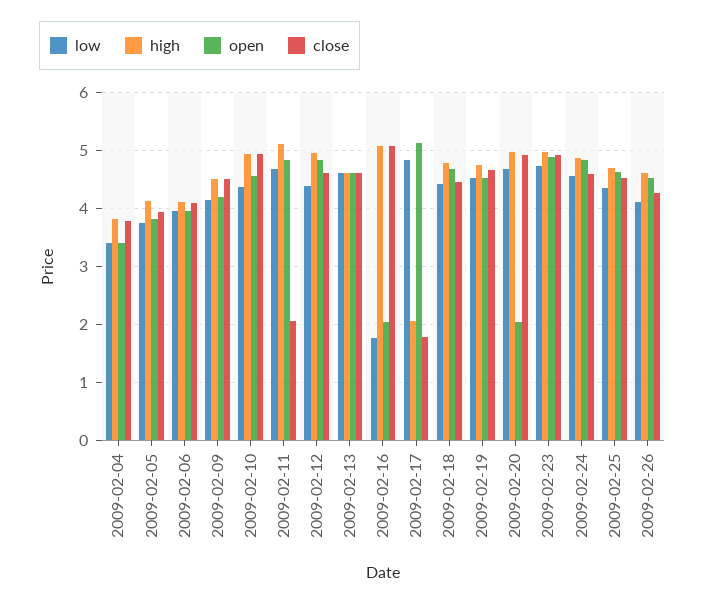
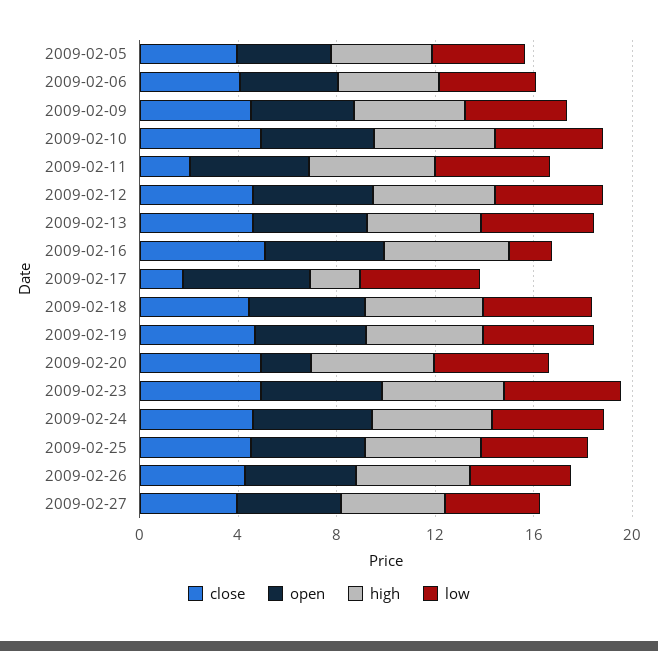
low, 2009-02-04: 3.4 -> none
high, 2009-02-04: 3.8 -> none
open, 2009-02-04: 3.4 -> none
close, 2009-02-04: 3.8 -> none
open, 2009-02-16: 2 -> 5
close, 2009-02-27: none -> 4
open, 2009-02-27: none -> 4
high, 2009-02-27: none -> 4
low, 2009-02-27: none -> 4

